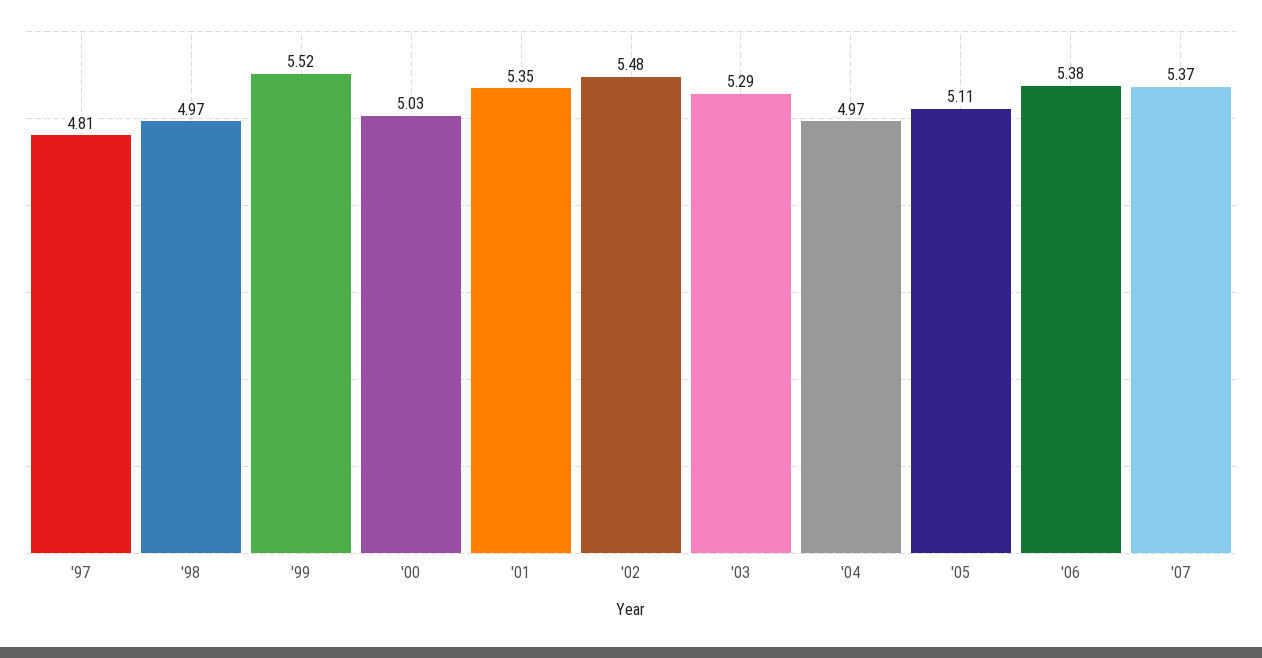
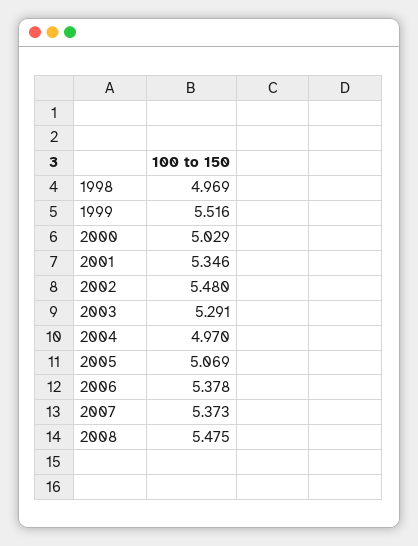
'97: 4.81 -> none
'05: 5.11 -> 5.069
2008: none -> 5.475

